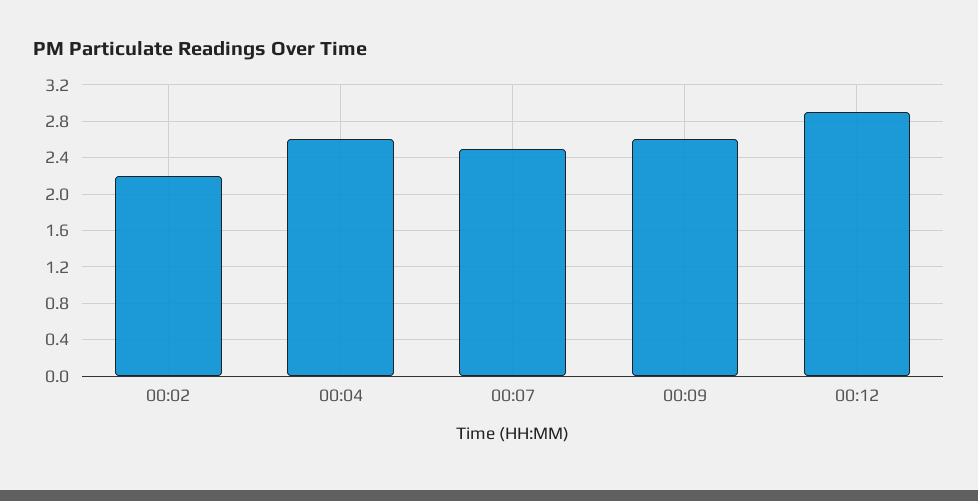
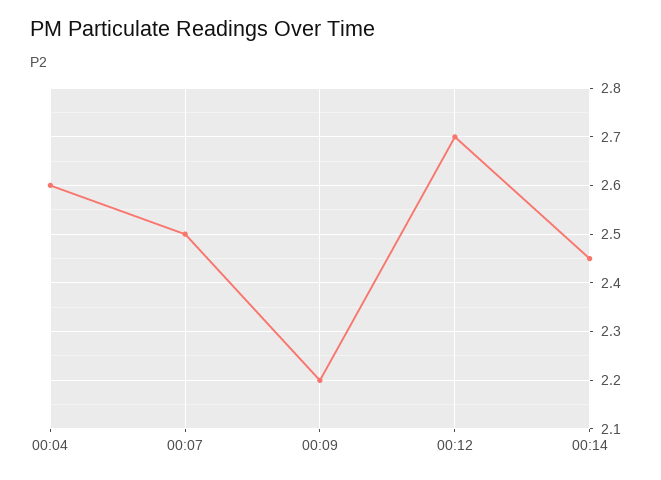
00:02: 2.2 -> none
00:09: 2.6 -> 2.2
00:12: 2.9 -> 2.7
00:14: none -> 2.45

